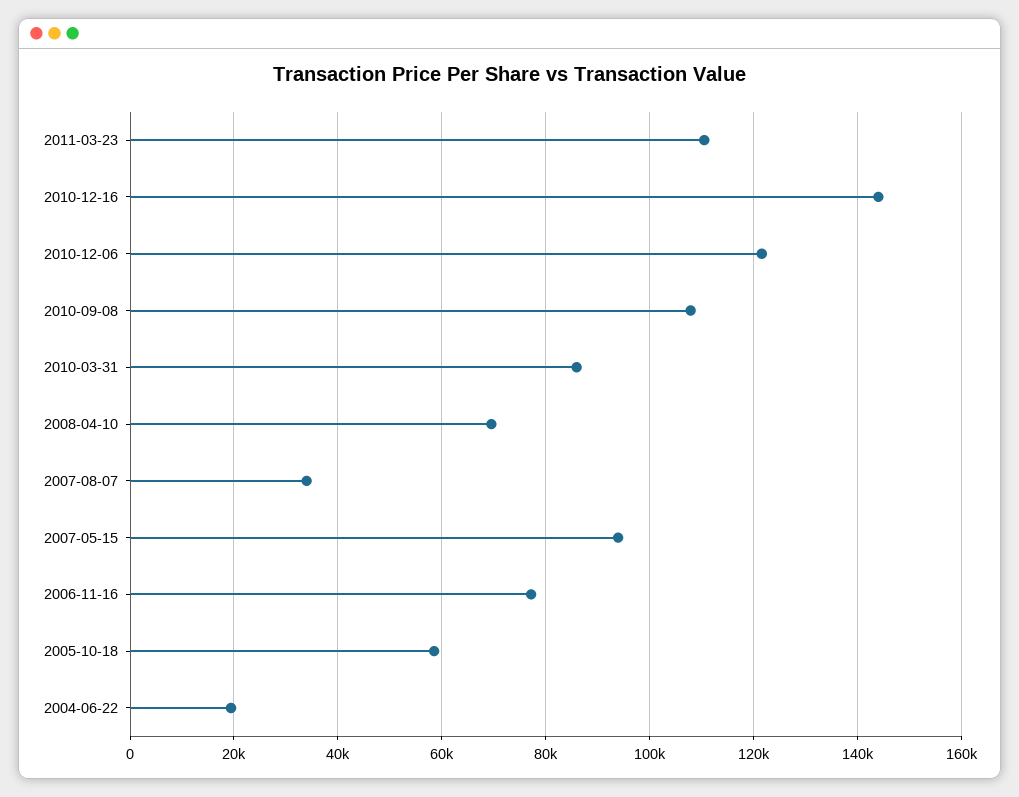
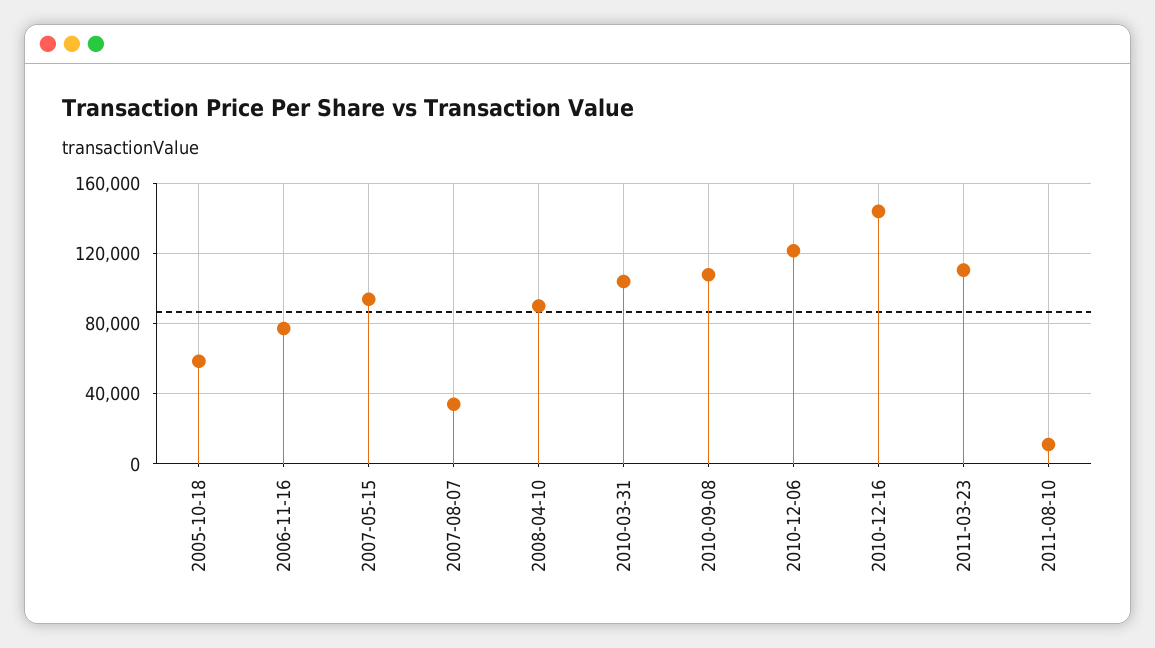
2010-03-31: 86000 -> 105000
2008-04-10: 70000 -> 90000
2004-06-22: 20000 -> none
2011-08-10: none -> 10000

